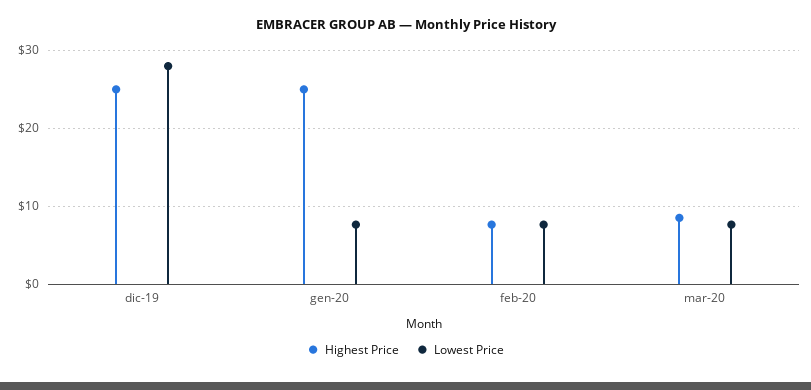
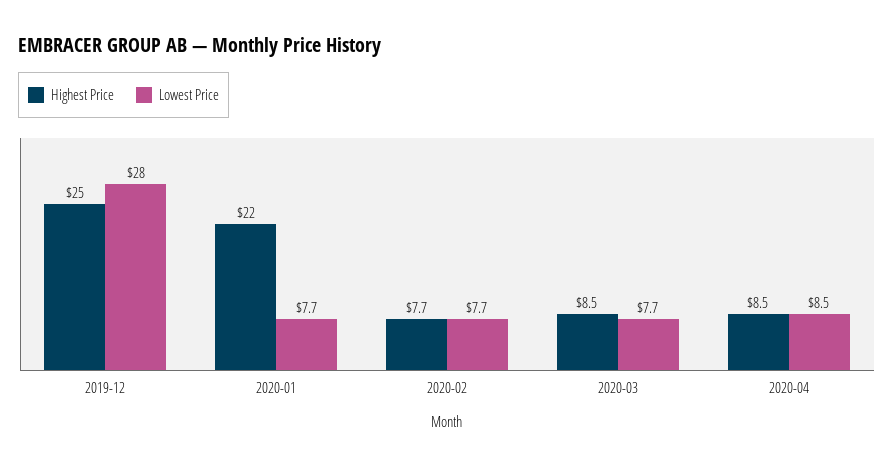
Highest Price, gen-20: 25 -> 22
Highest Price, 2020-04: none -> 8.5
Lowest Price, 2020-04: none -> 8.5

